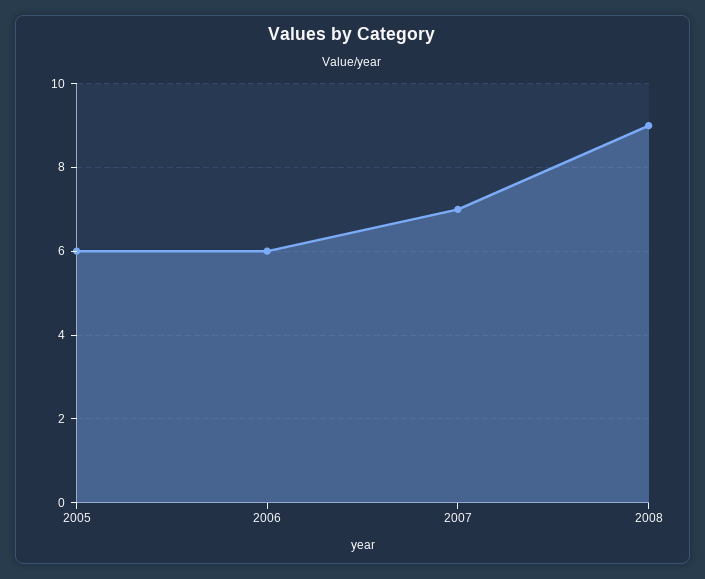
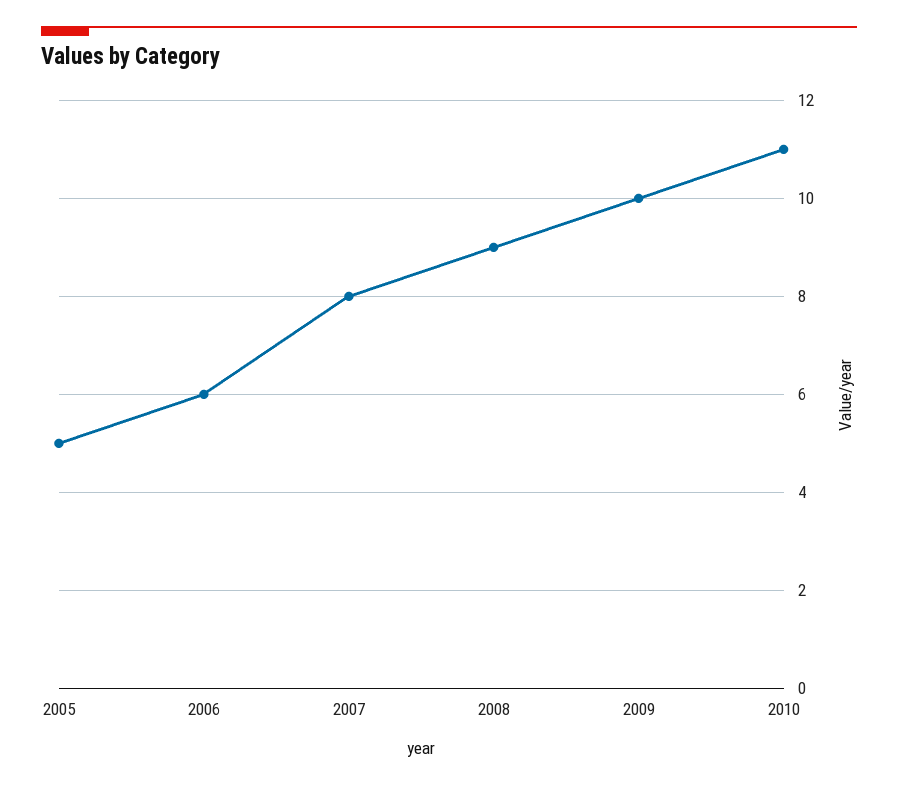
2005: 6 -> 5
2007: 7 -> 8
2009: none -> 10
2010: none -> 11

